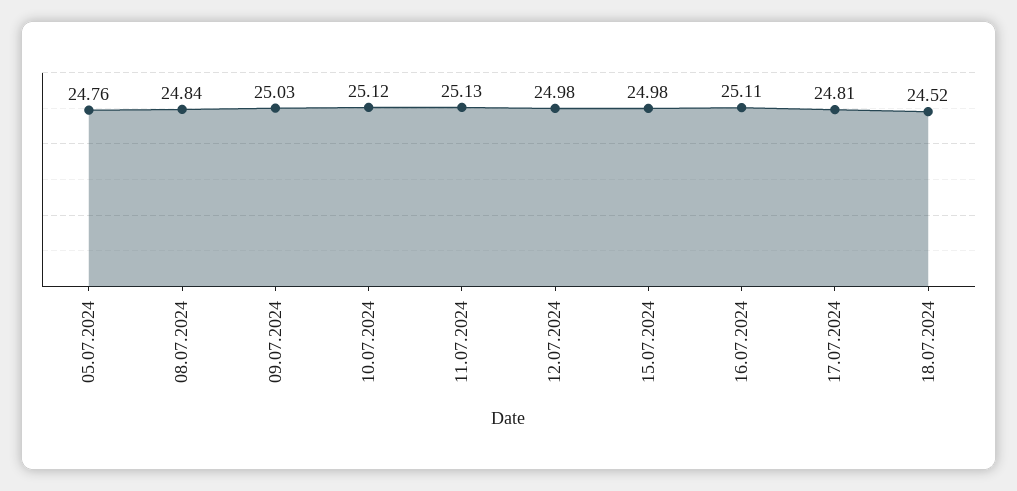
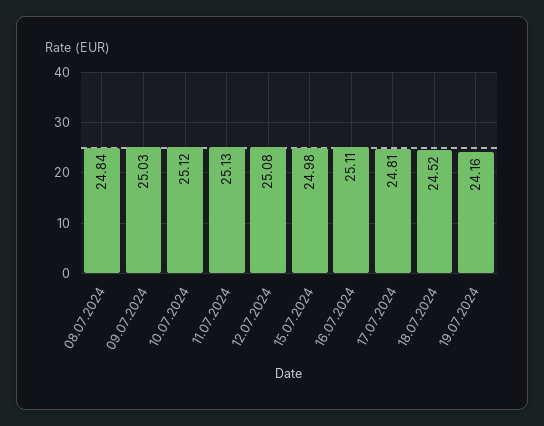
05.07.2024: 24.76 -> none
12.07.2024: 24.98 -> 25.08
19.07.2024: none -> 24.16

